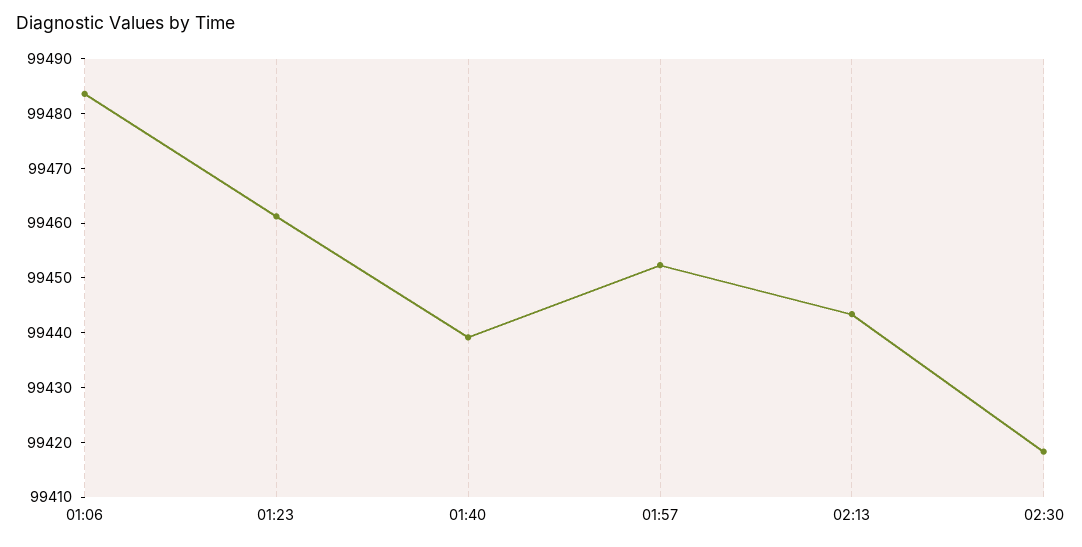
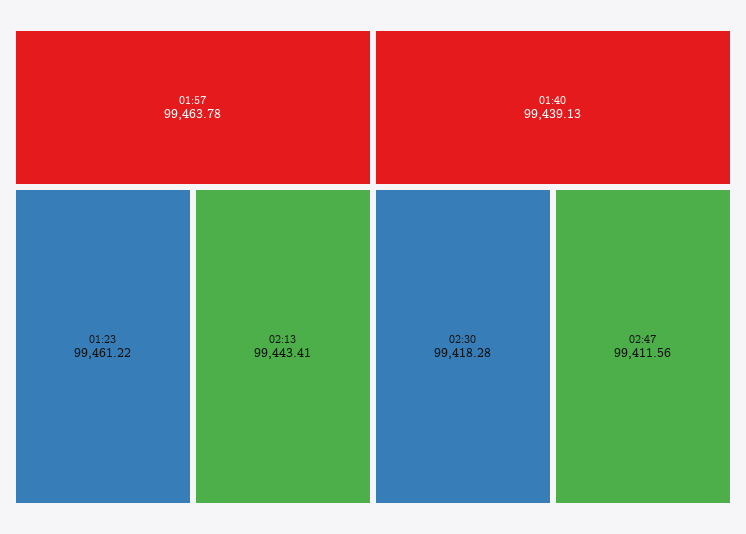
01:06: 99484 -> none
01:57: 99452 -> 99463.78
02:47: none -> 99411.56

